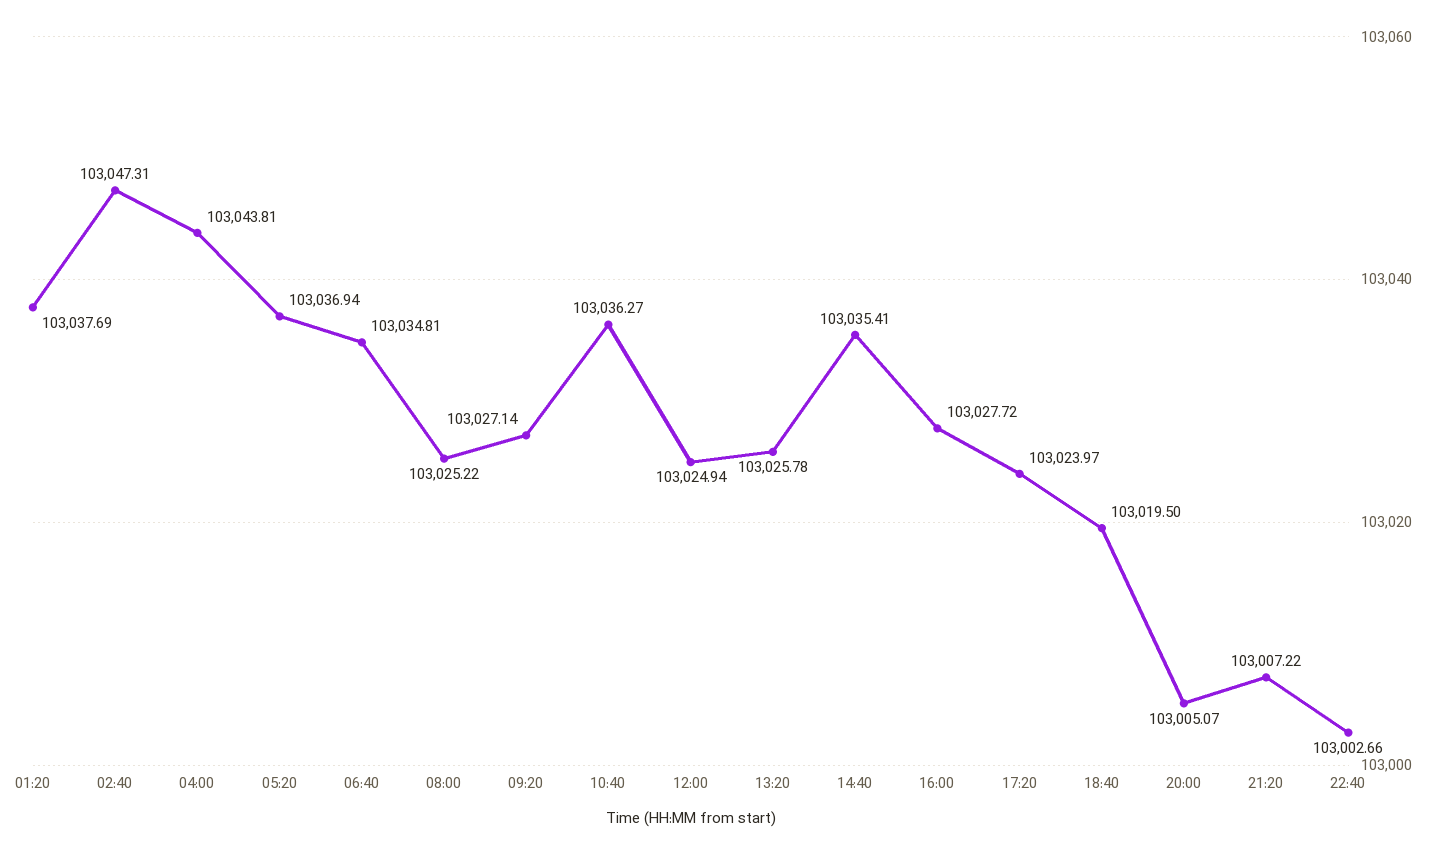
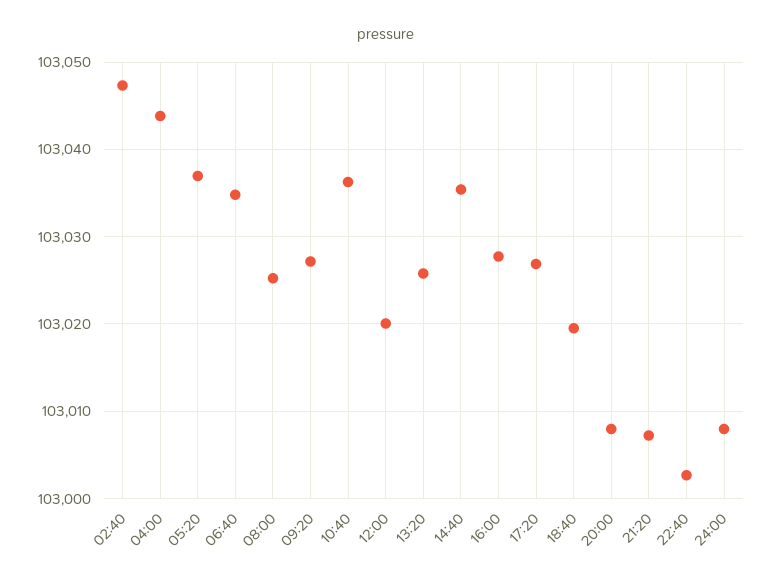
01:20: 103037.69 -> none
12:00: 103024.94 -> 103020
17:20: 103023.97 -> 103027
20:00: 103005.07 -> 103008
24:00: none -> 103008

